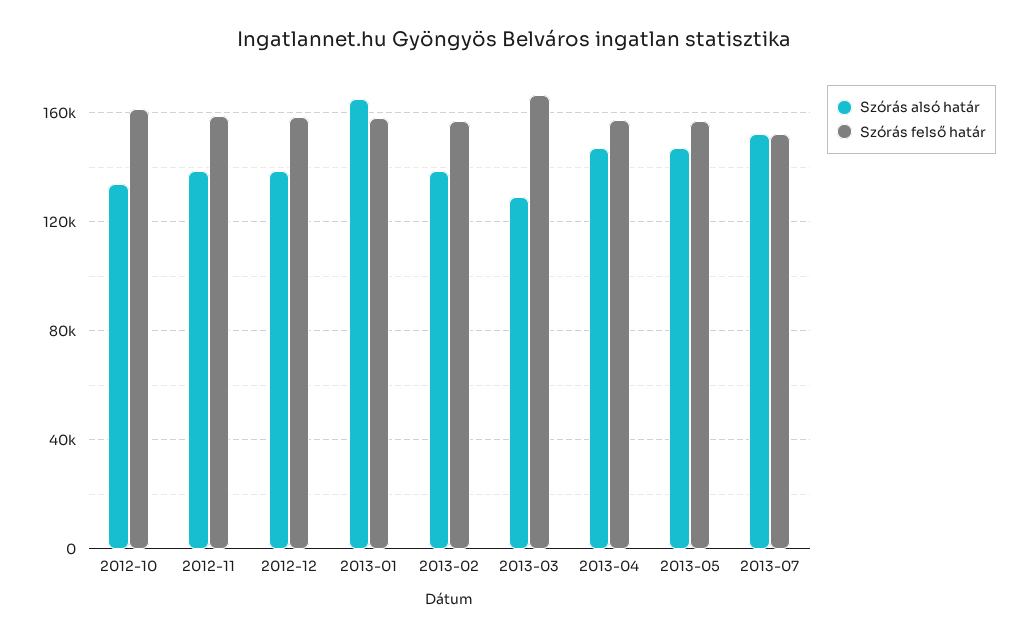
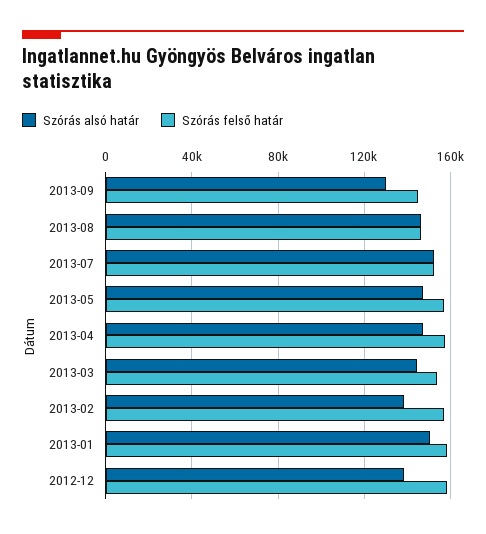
Szórás alsó határ, 2012-10: 135000 -> none
Szórás felső határ, 2012-10: 160000 -> none
Szórás alsó határ, 2012-11: 140000 -> none
Szórás felső határ, 2012-11: 160000 -> none
Szórás alsó határ, 2013-01: 165000 -> 150000
Szórás alsó határ, 2013-03: 130000 -> 145000
Szórás felső határ, 2013-03: 165000 -> 155000
Szórás alsó határ, 2013-09: none -> 130000
Szórás felső határ, 2013-09: none -> 145000
Szórás alsó határ, 2013-08: none -> 145000
Szórás felső határ, 2013-08: none -> 145000

